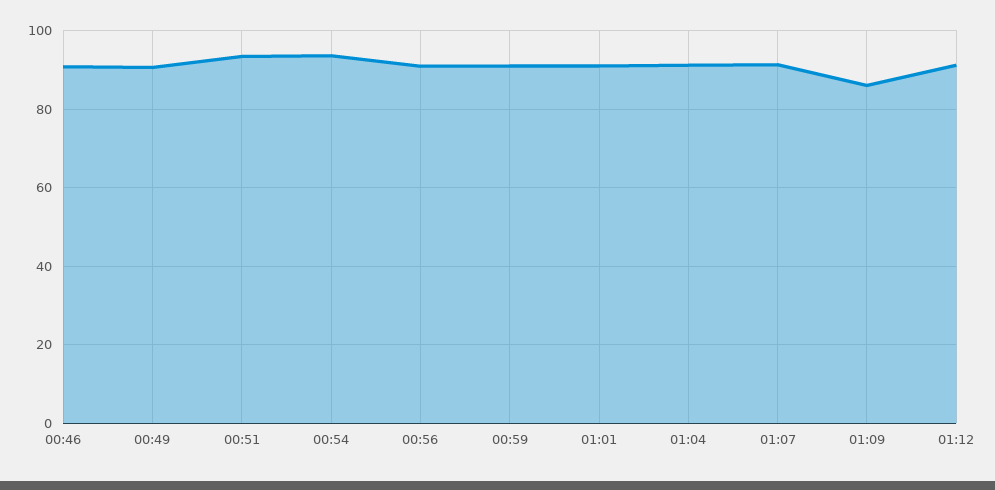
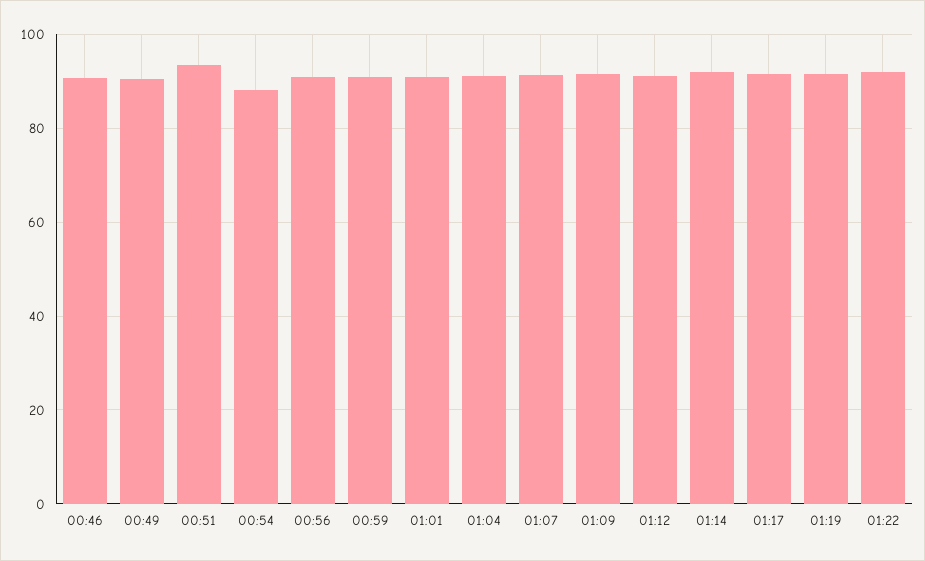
00:54: 94 -> 88
01:09: 86 -> 92
01:14: none -> 92
01:17: none -> 92
01:19: none -> 92
01:22: none -> 92

